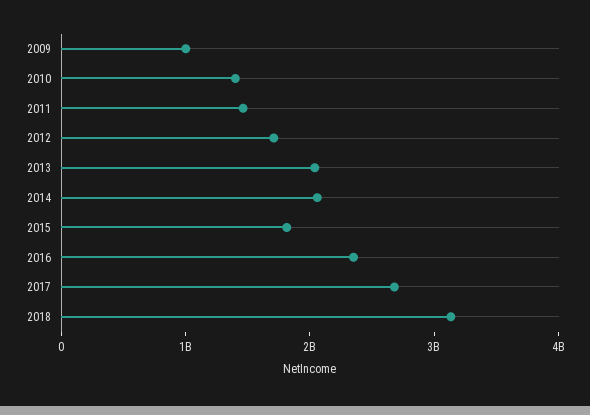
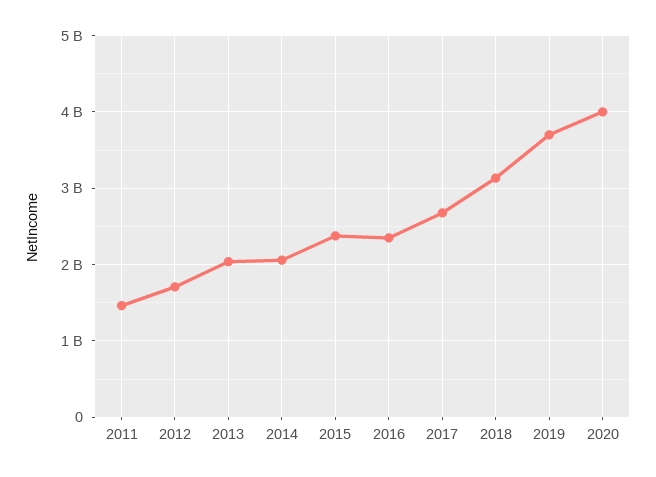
2009: 1000000000 -> none
2010: 1400000000 -> none
2015: 1800000000 -> 2400000000
2019: none -> 3700000000
2020: none -> 4000000000

